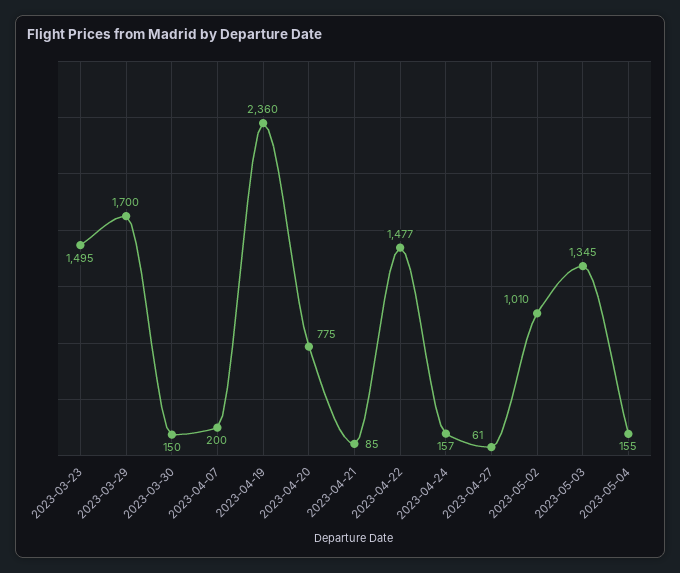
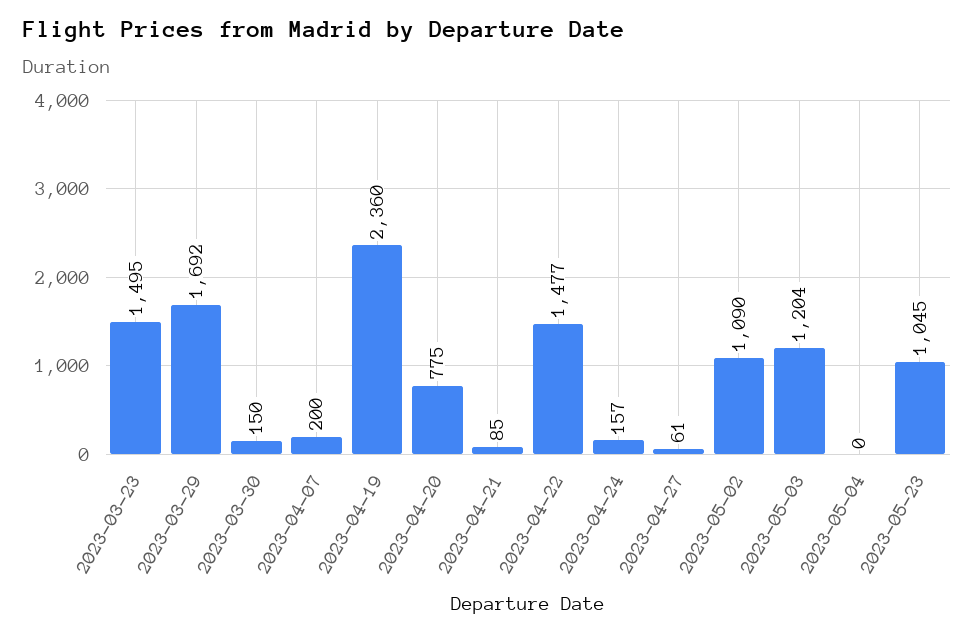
2023-03-29: 1700 -> 1692
2023-05-02: 1010 -> 1090
2023-05-03: 1345 -> 1204
2023-05-04: 155 -> 0
2023-05-23: none -> 1045

